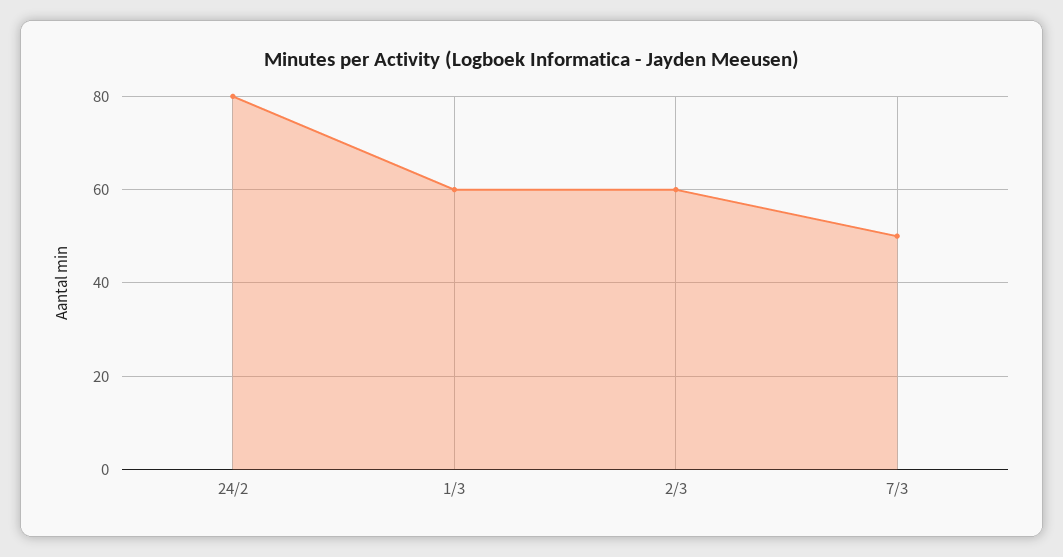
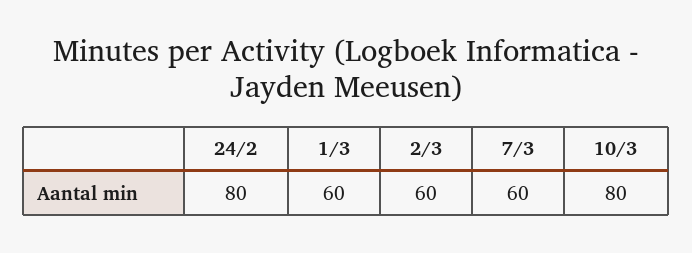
7/3: 50 -> 60
10/3: none -> 80

